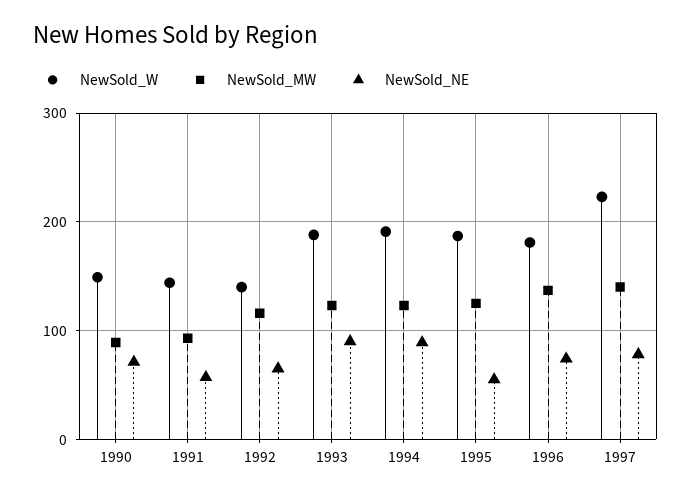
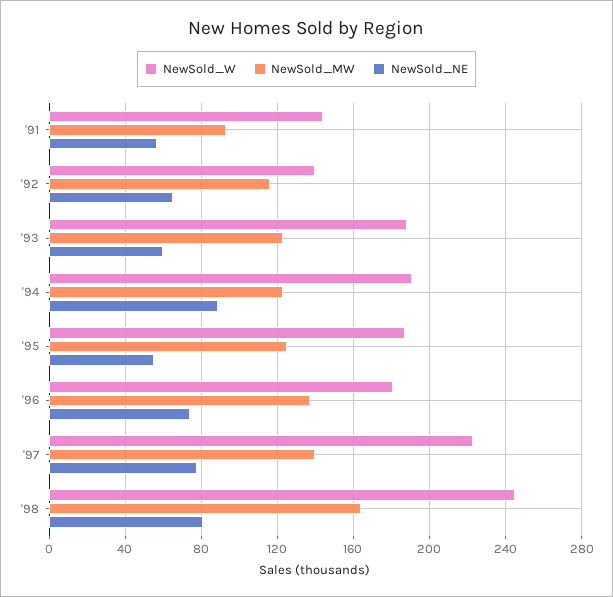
NewSold_W, 1990: 150 -> none
NewSold_MW, 1990: 90 -> none
NewSold_NE, 1990: 70 -> none
NewSold_NE, 1993: 90 -> 60
NewSold_W, '98: none -> 245
NewSold_MW, '98: none -> 165
NewSold_NE, '98: none -> 80

